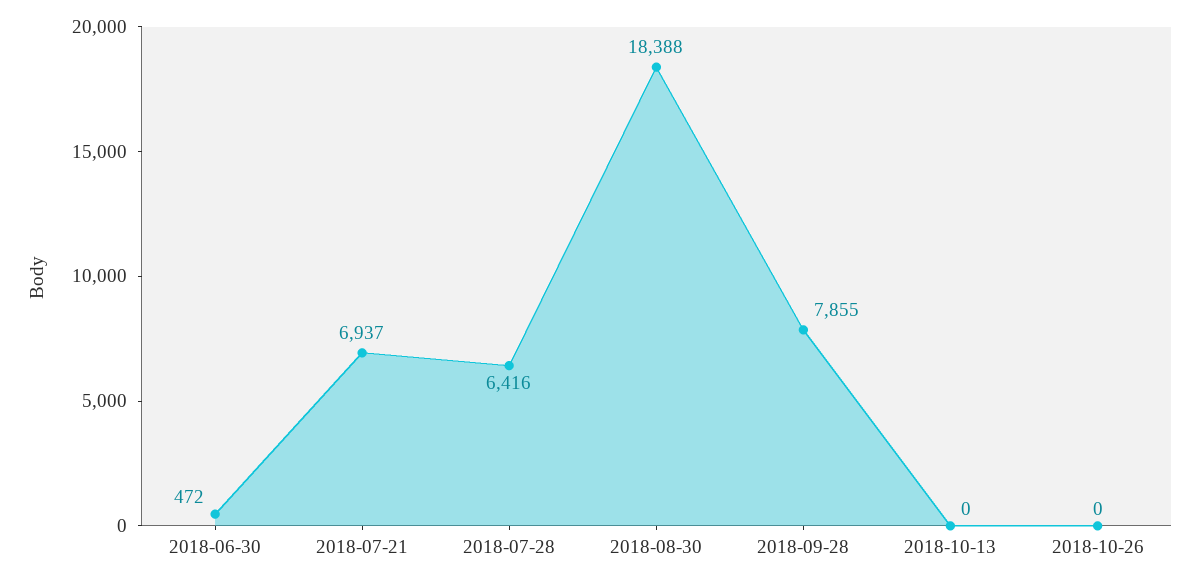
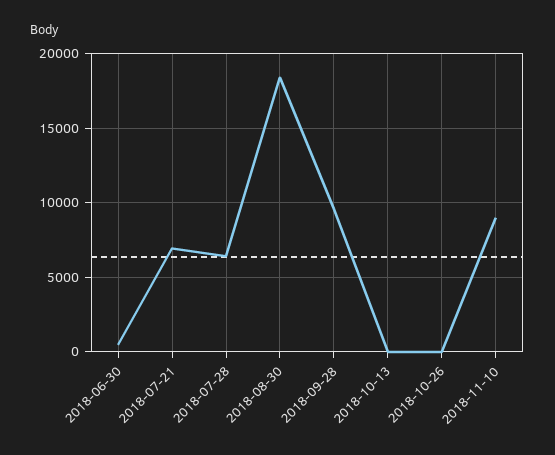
2018-09-28: 7855 -> 9500
2018-11-10: none -> 9000

